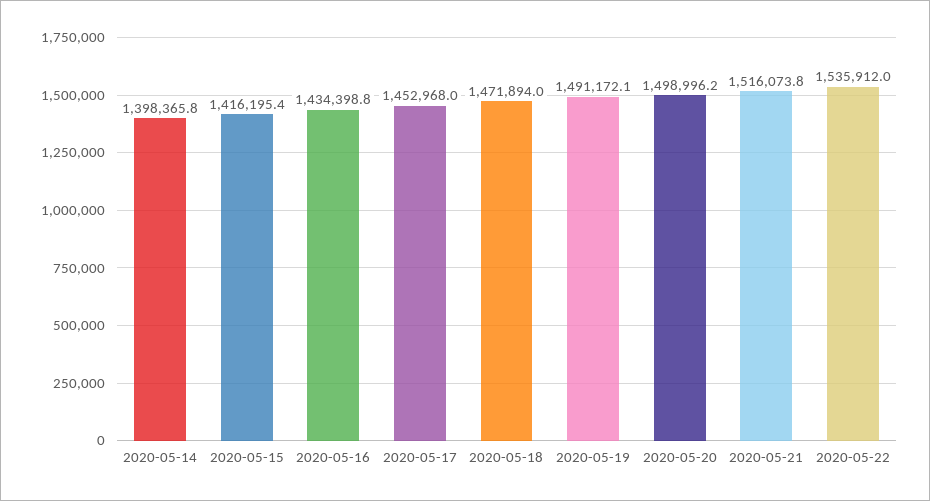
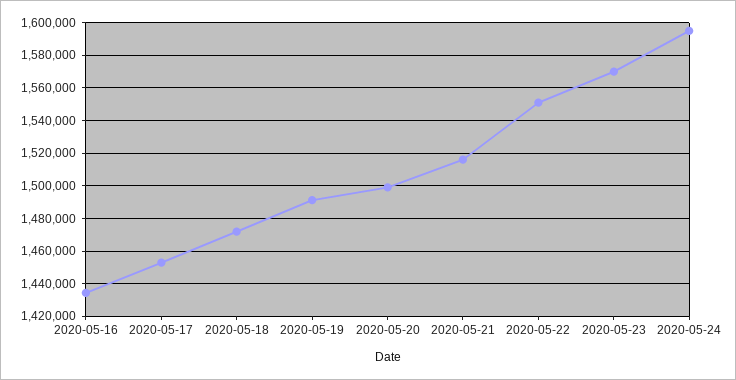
2020-05-14: 1398365.8 -> none
2020-05-15: 1416195.4 -> none
2020-05-22: 1535912 -> 1550000
2020-05-23: none -> 1570000
2020-05-24: none -> 1595000

